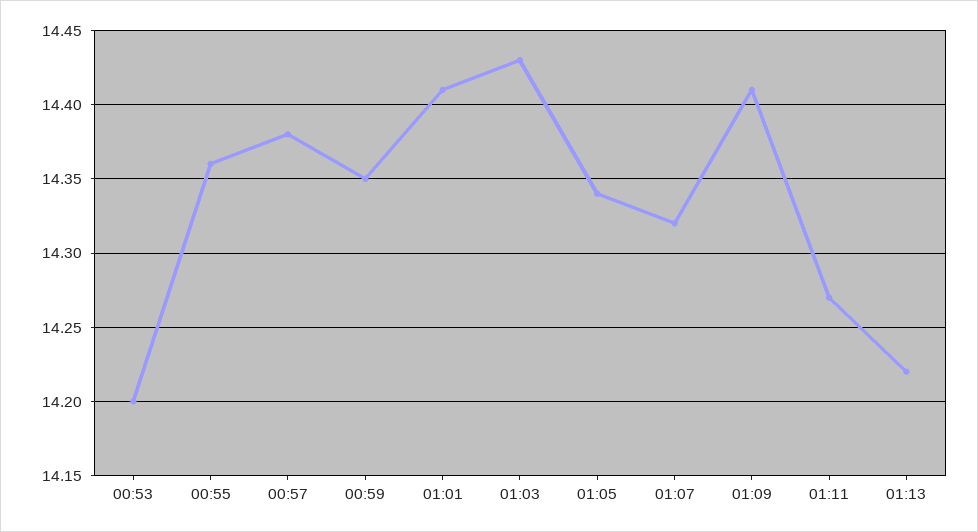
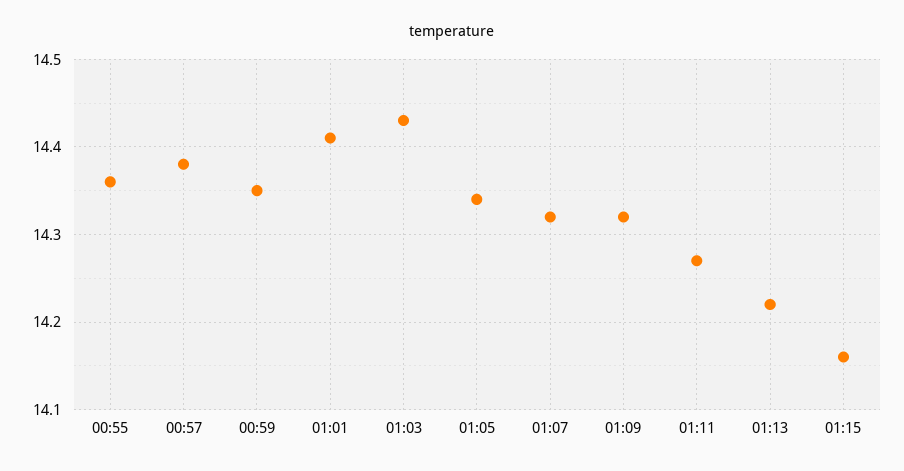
00:53: 14.2 -> none
01:09: 14.41 -> 14.32
01:15: none -> 14.16

